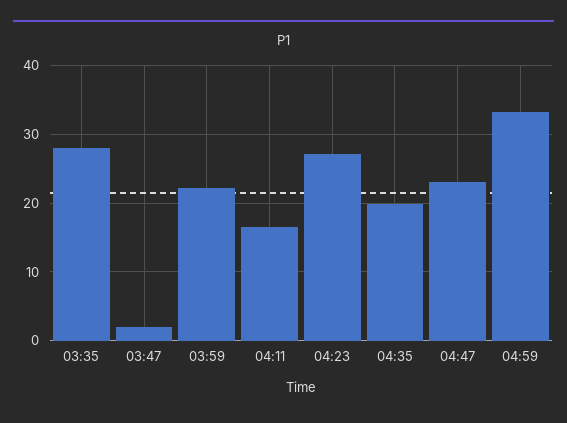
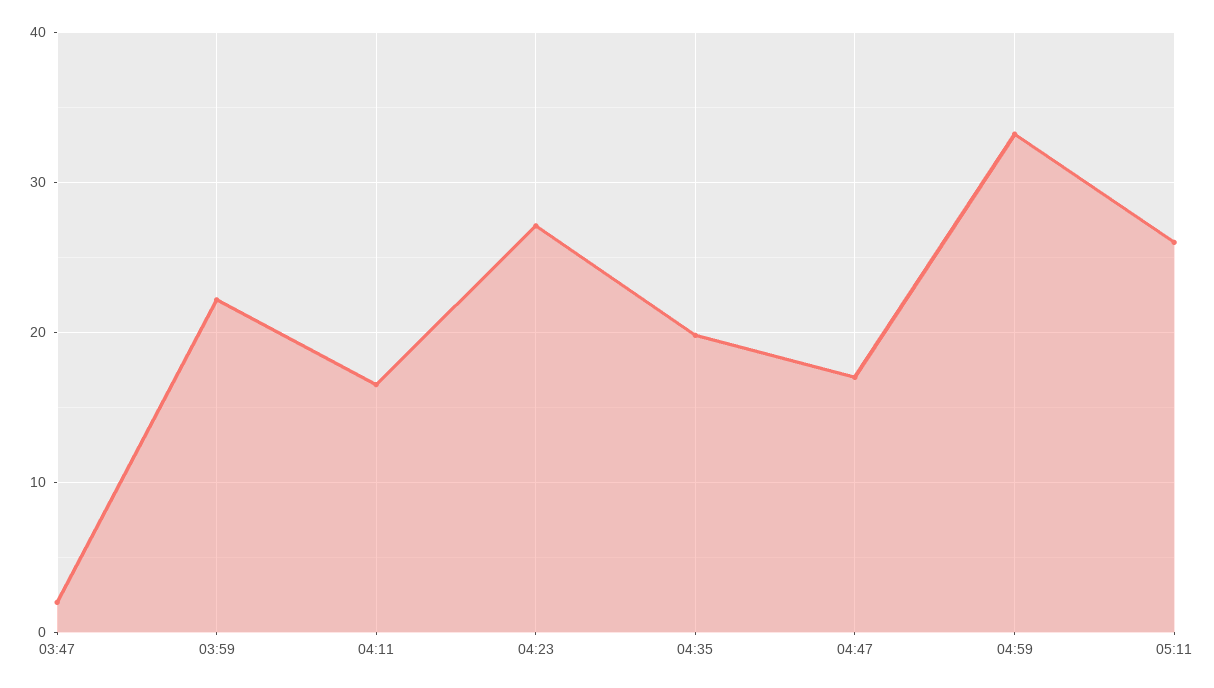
03:35: 28 -> none
04:47: 23 -> 17
05:11: none -> 26

